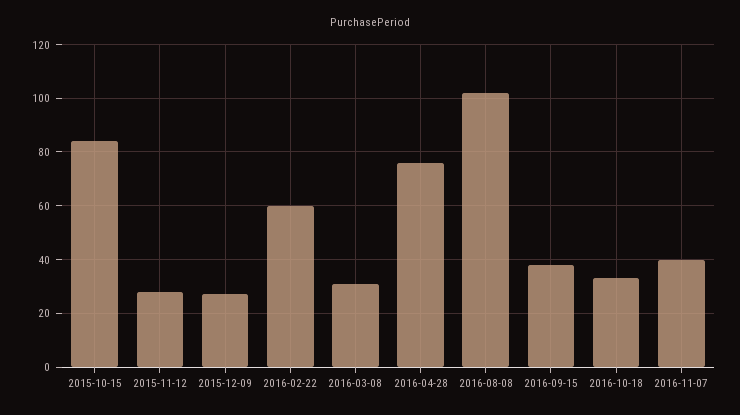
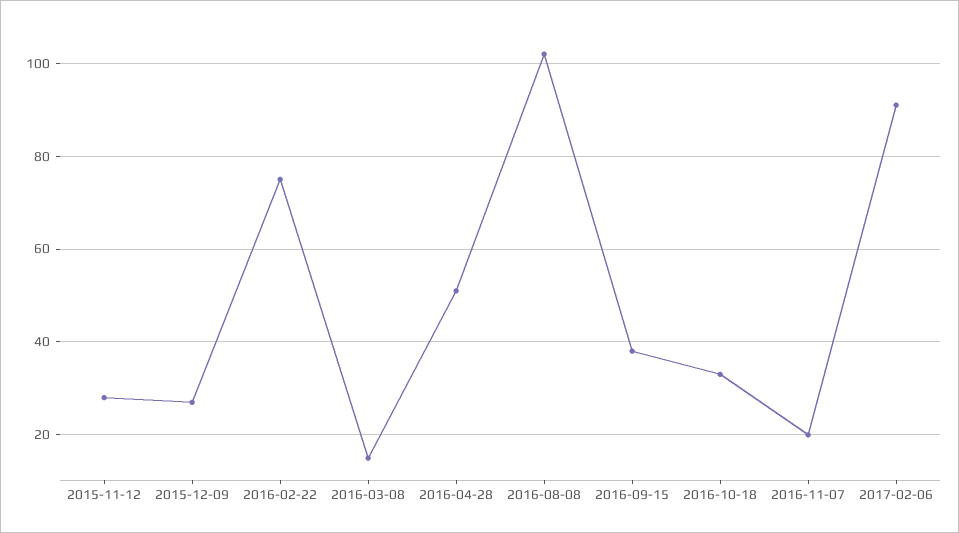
2015-10-15: 85 -> none
2016-02-22: 60 -> 75
2016-03-08: 30 -> 15
2016-04-28: 75 -> 50
2016-11-07: 40 -> 20
2017-02-06: none -> 90

